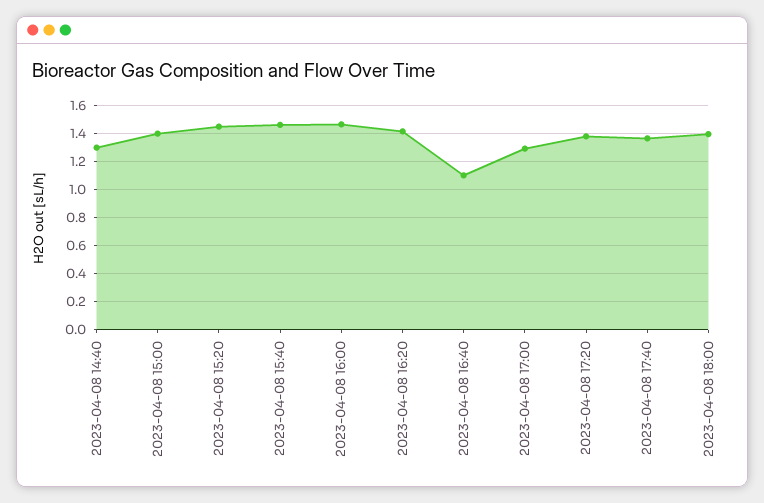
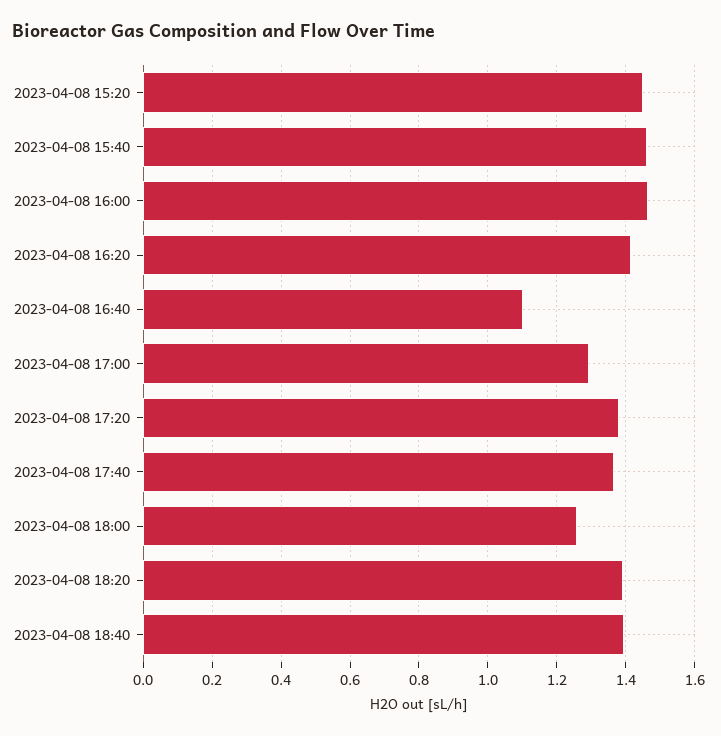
2023-04-08 14:40: 1.3 -> none
2023-04-08 15:00: 1.4 -> none
2023-04-08 18:00: 1.4 -> 1.26
2023-04-08 18:20: none -> 1.4
2023-04-08 18:40: none -> 1.4

